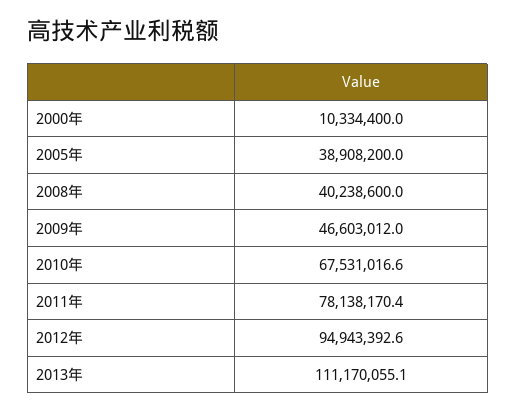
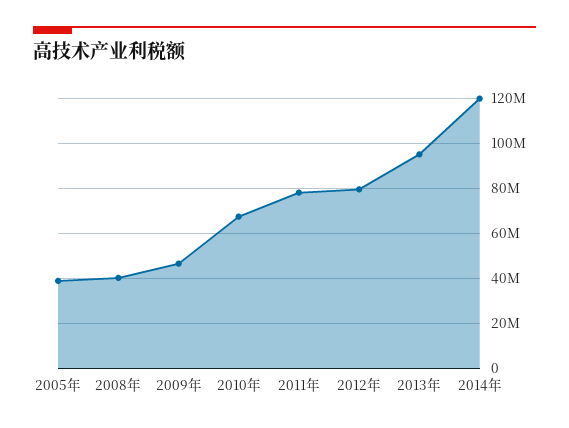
2000年: 10334400 -> none
2012年: 94943392.6 -> 80000000
2013年: 111170055.1 -> 95000000
2014年: none -> 120000000

